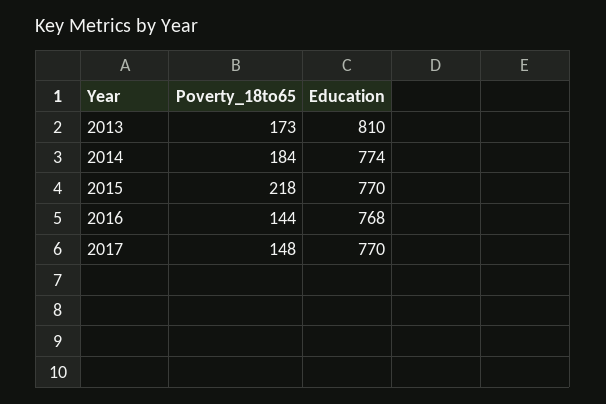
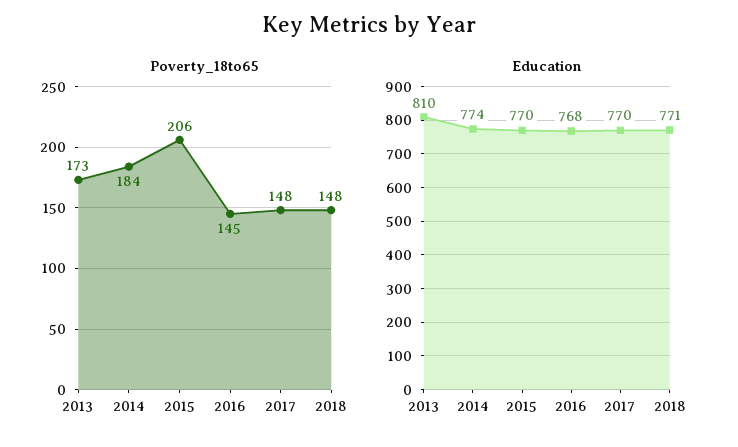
Poverty_18to65, 2015: 218 -> 206
Poverty_18to65, 2016: 144 -> 145
Poverty_18to65, 2018: none -> 148
Education, 2018: none -> 771

